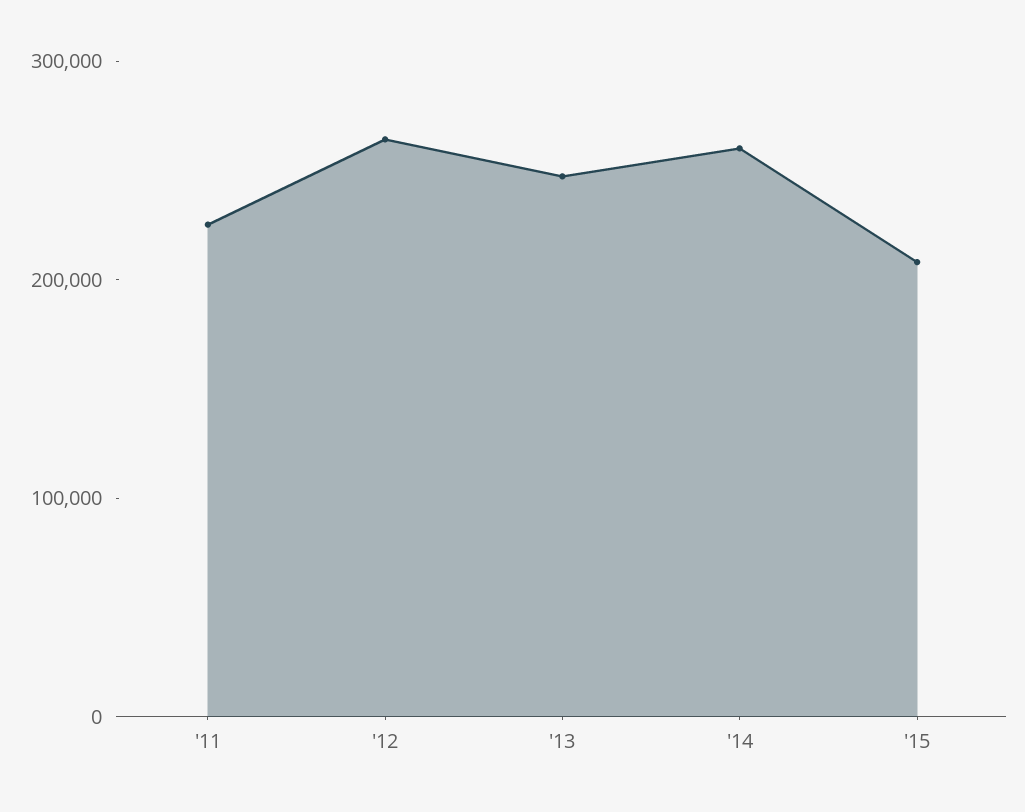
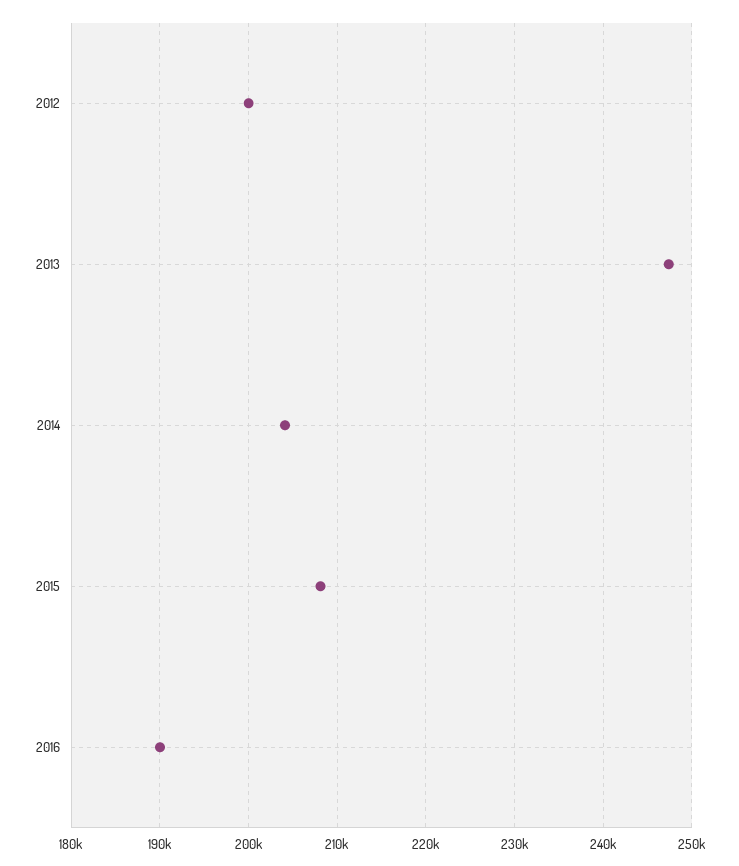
'11: 220000 -> none
'12: 260000 -> 200000
'14: 260000 -> 204000
2016: none -> 190000

